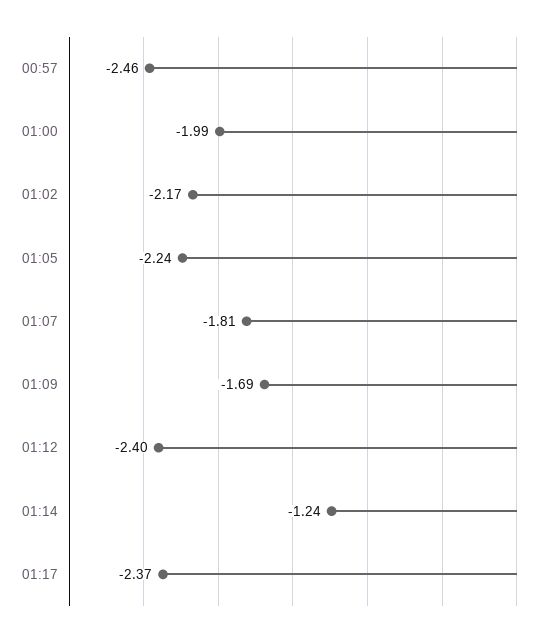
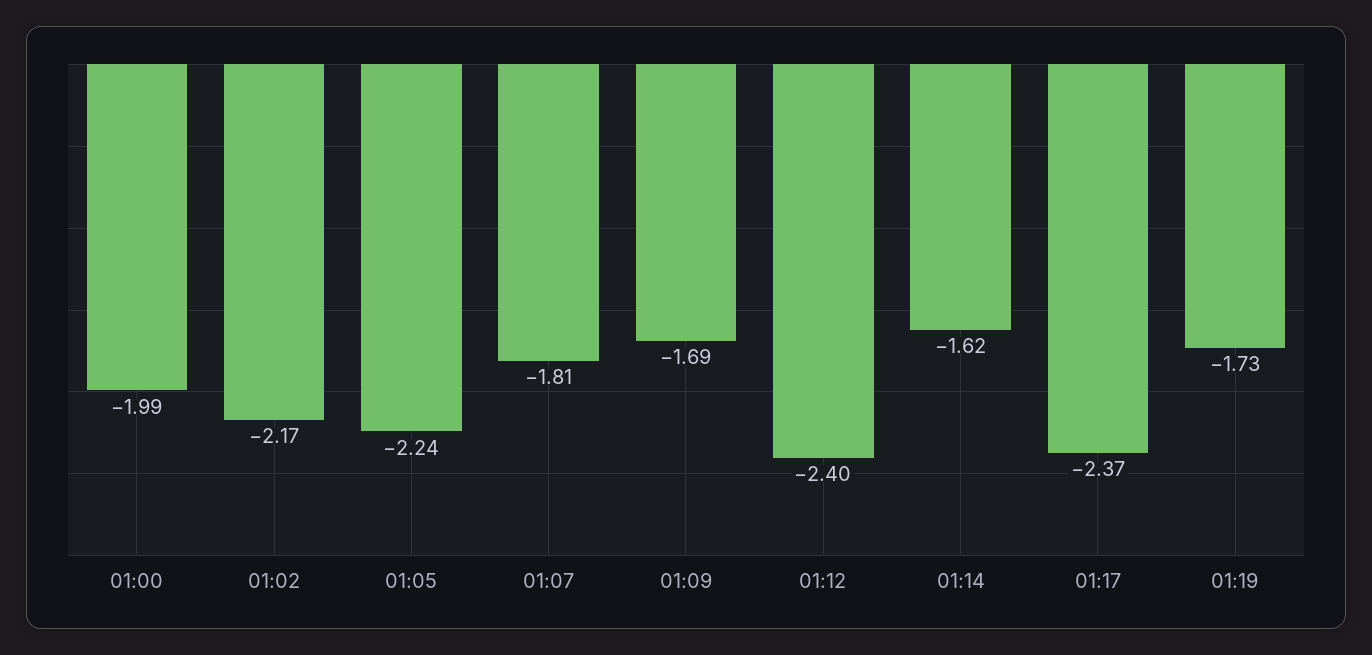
00:57: -2.46 -> none
01:14: -1.24 -> -1.62
01:19: none -> -1.73

